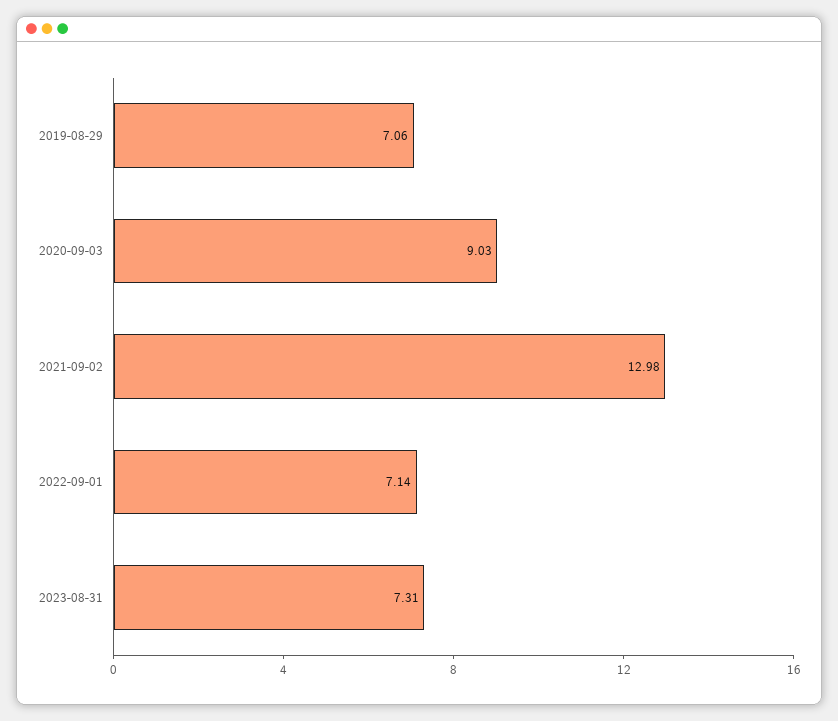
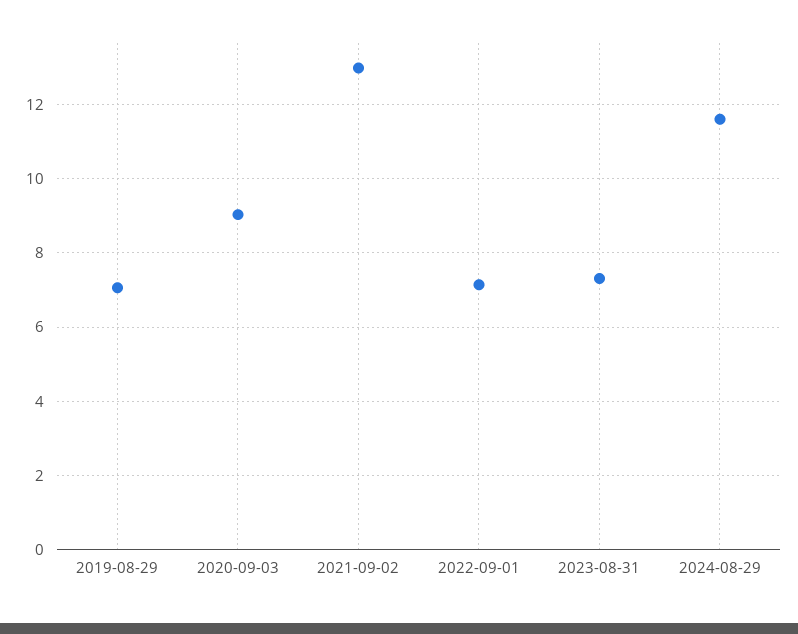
2024-08-29: none -> 11.6

